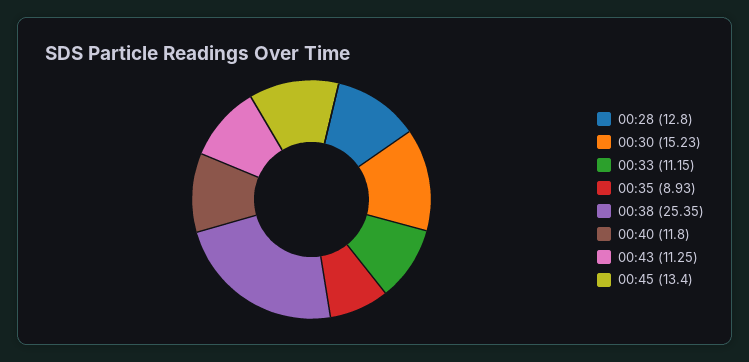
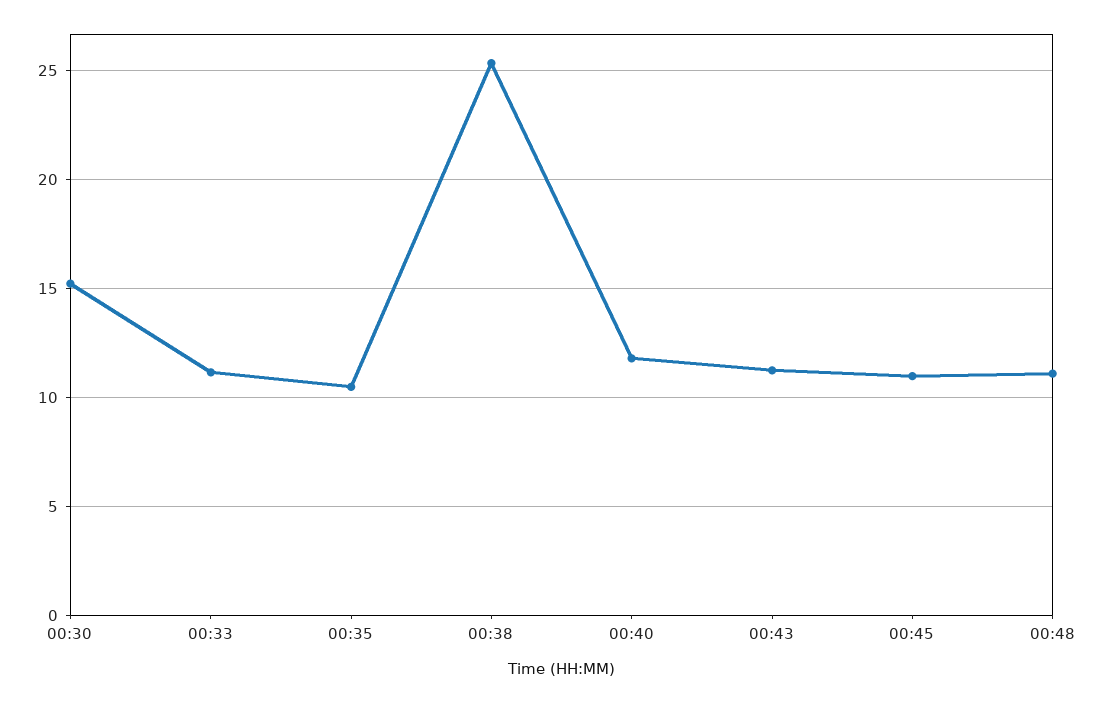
00:28: 12.8 -> none
00:35: 8.93 -> 10.5
00:45: 13.4 -> 11
00:48: none -> 11

